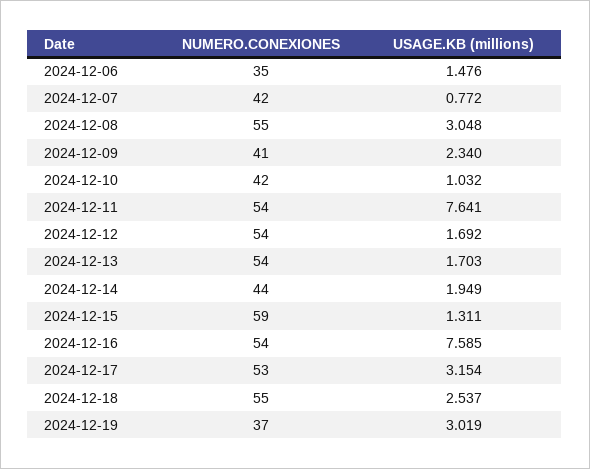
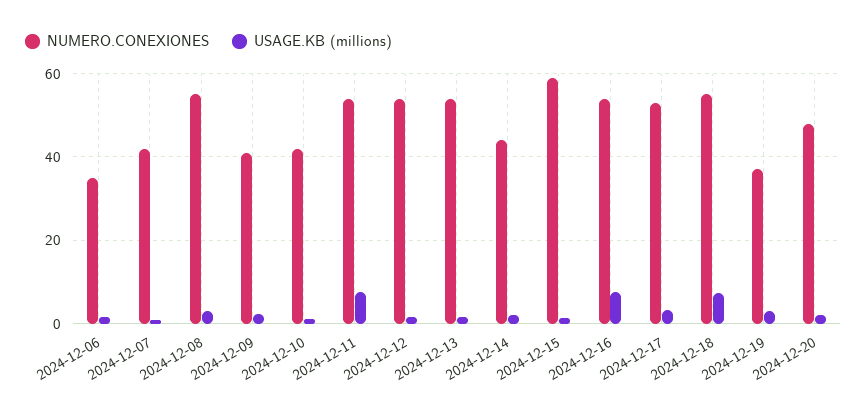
USAGE.KB (millions), 2024-12-18: 2.537 -> 8
NUMERO.CONEXIONES, 2024-12-20: none -> 48
USAGE.KB (millions), 2024-12-20: none -> 2

